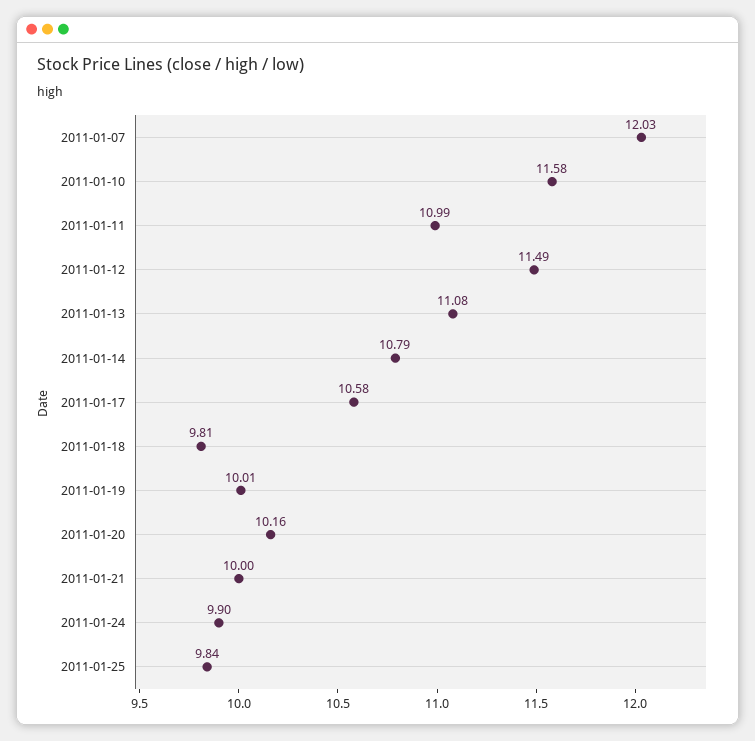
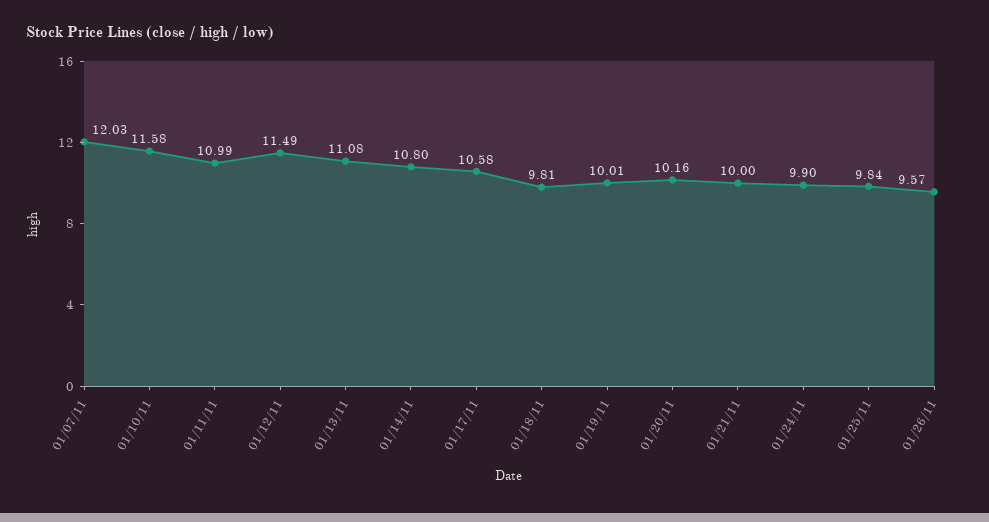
2011-01-14: 10.79 -> 10.8
01/26/11: none -> 9.57

